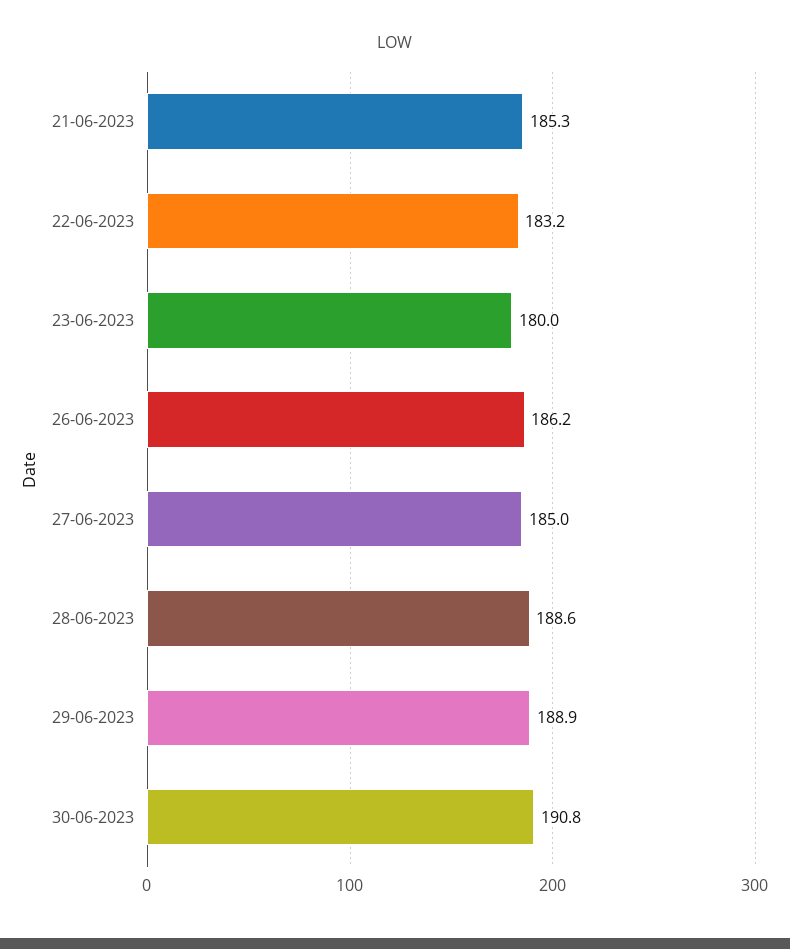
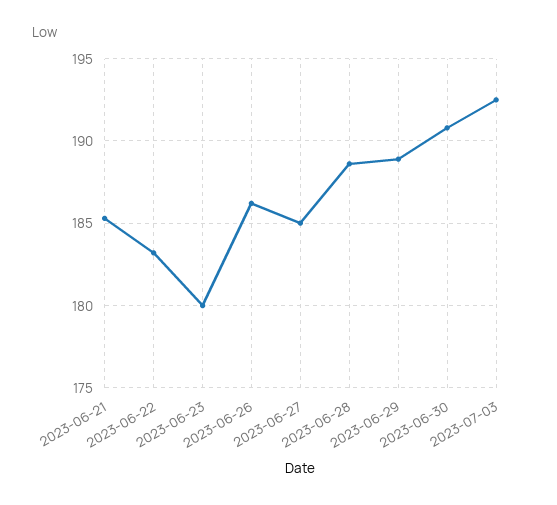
2023-07-03: none -> 192.5

